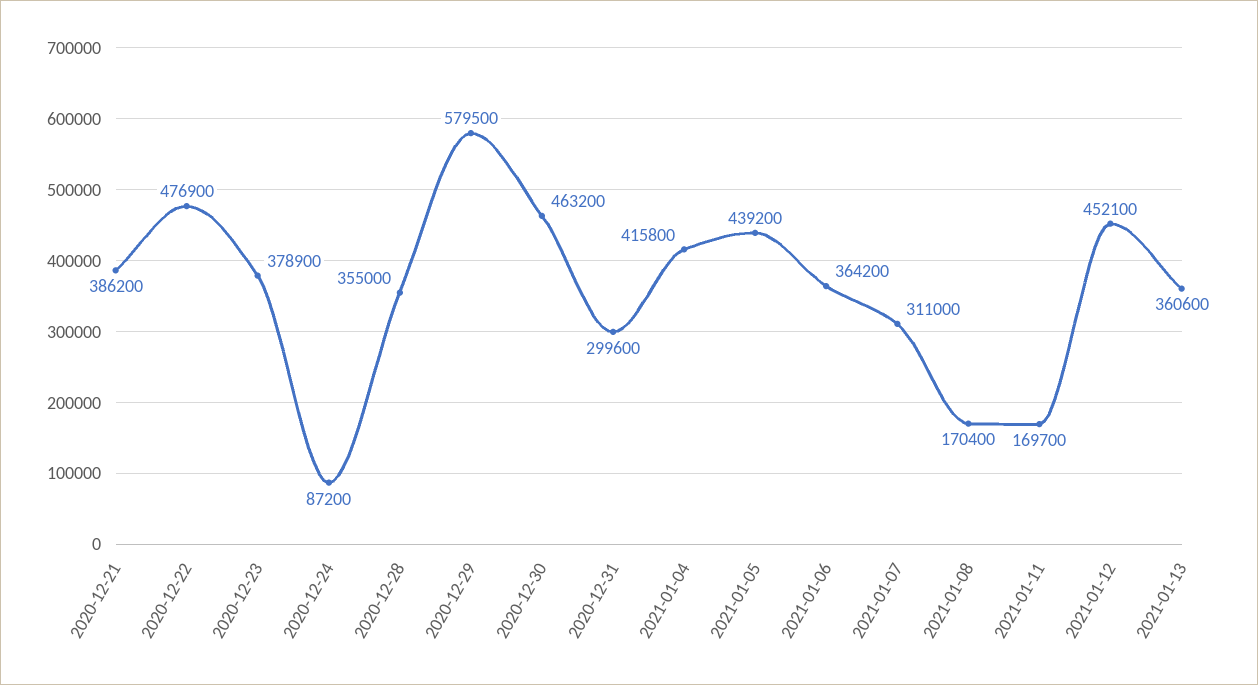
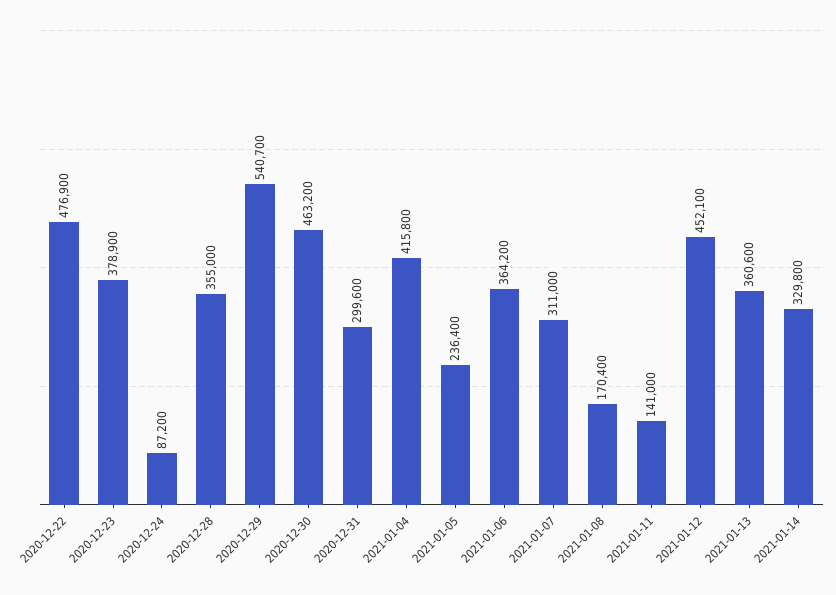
2020-12-21: 386200 -> none
2020-12-29: 579500 -> 540700
2021-01-05: 439200 -> 236400
2021-01-11: 169700 -> 141000
2021-01-14: none -> 329800

